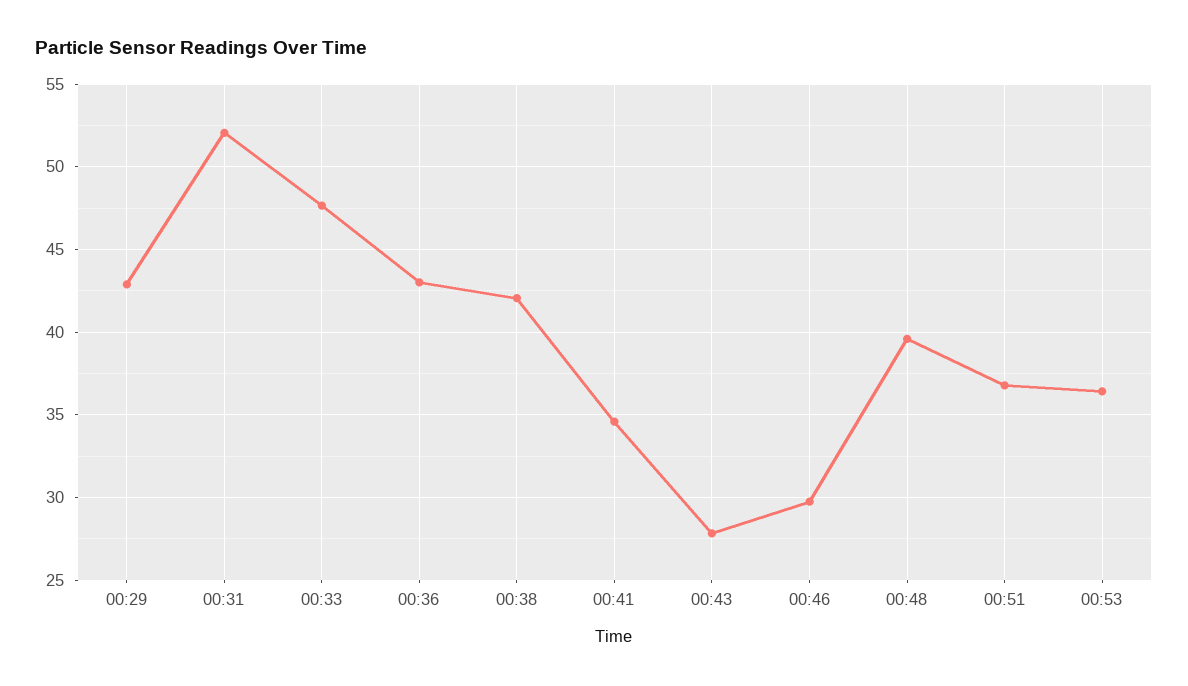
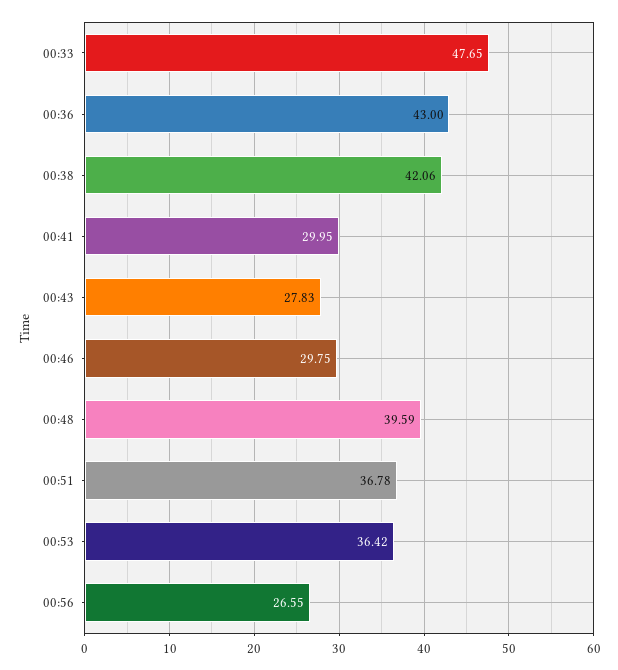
00:29: 43 -> none
00:31: 52 -> none
00:41: 34.5 -> 29.95
00:56: none -> 26.55

